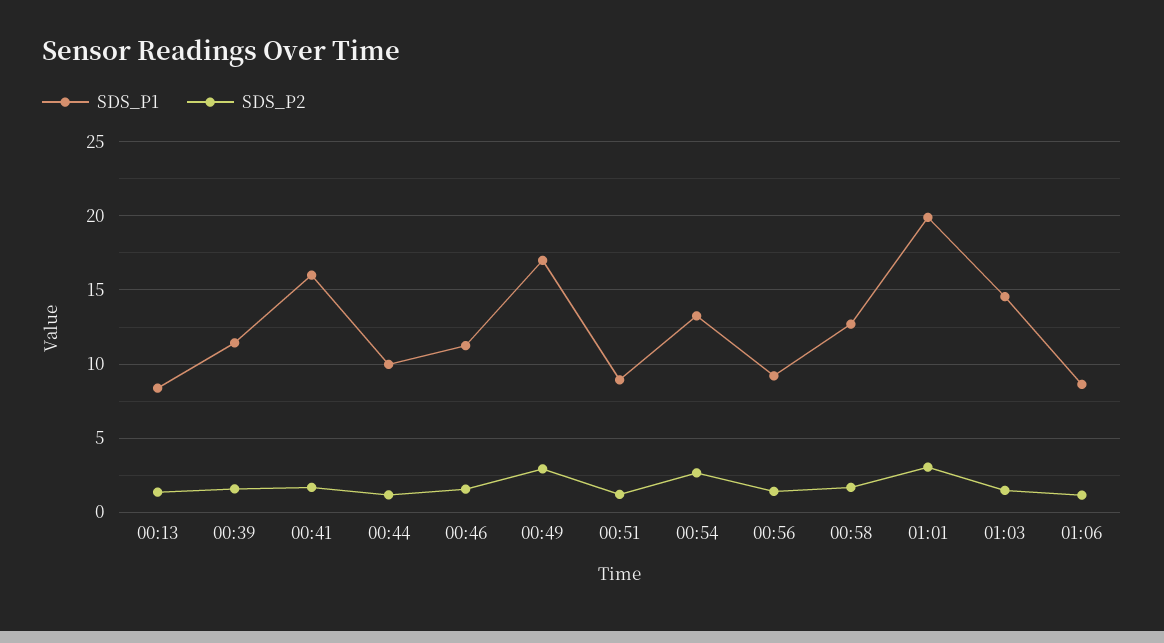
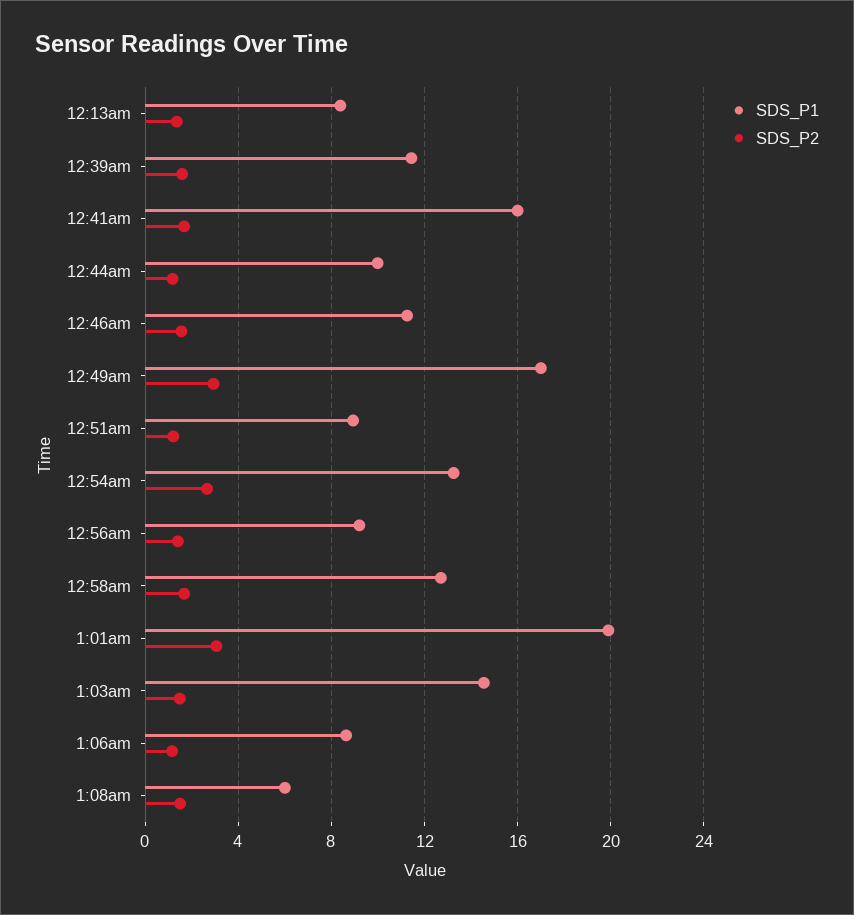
SDS_P1, 1:08am: none -> 6
SDS_P2, 1:08am: none -> 1.5

